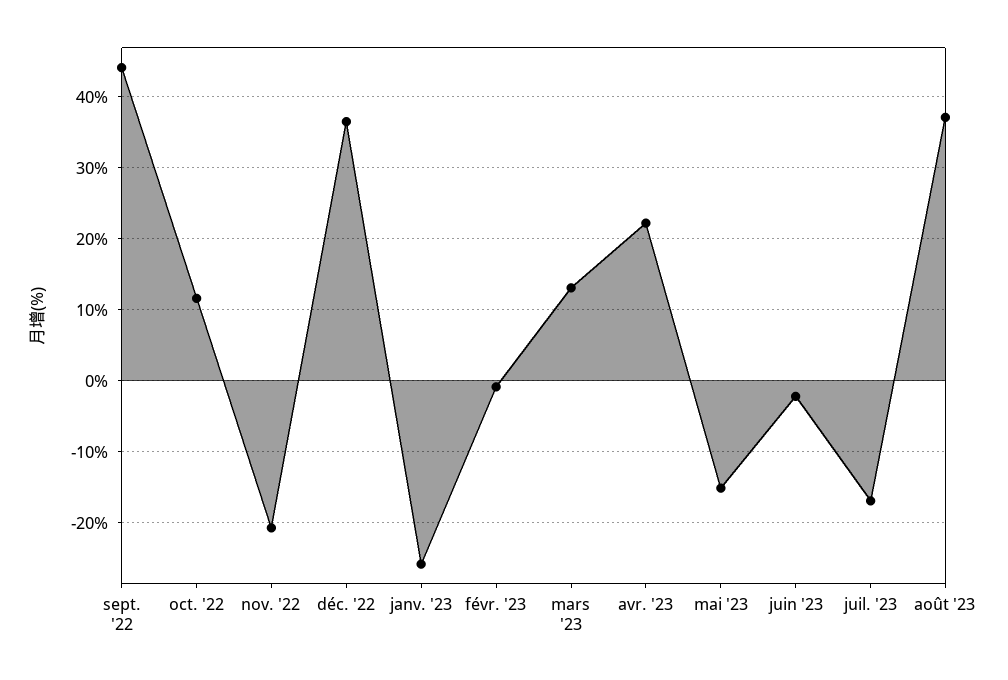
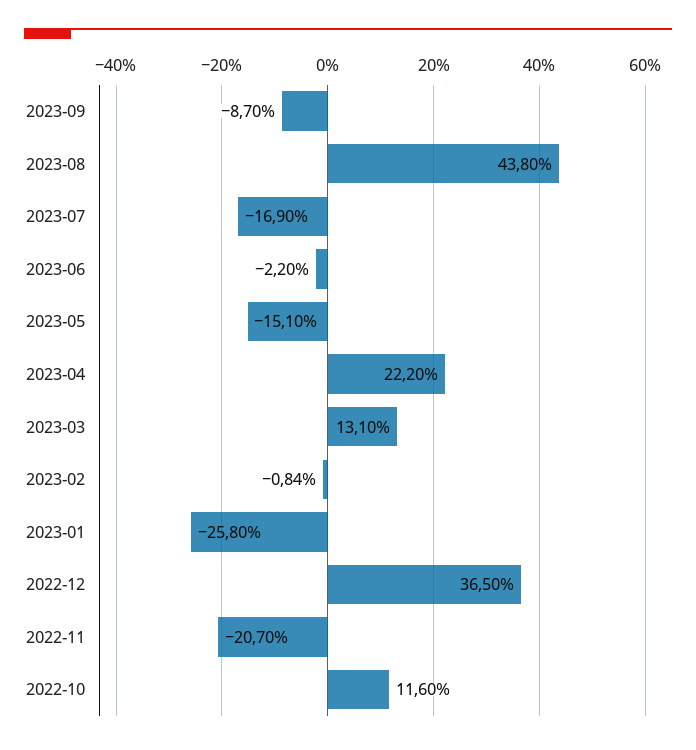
sept. '22: 44 -> none
août '23: 37 -> 43.8
2023-09: none -> -8.7

